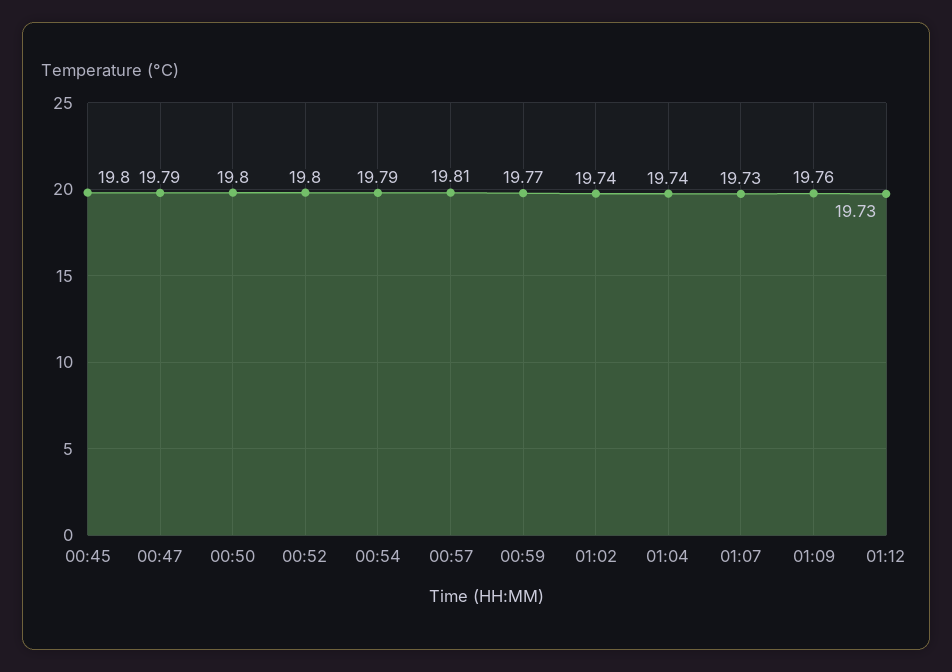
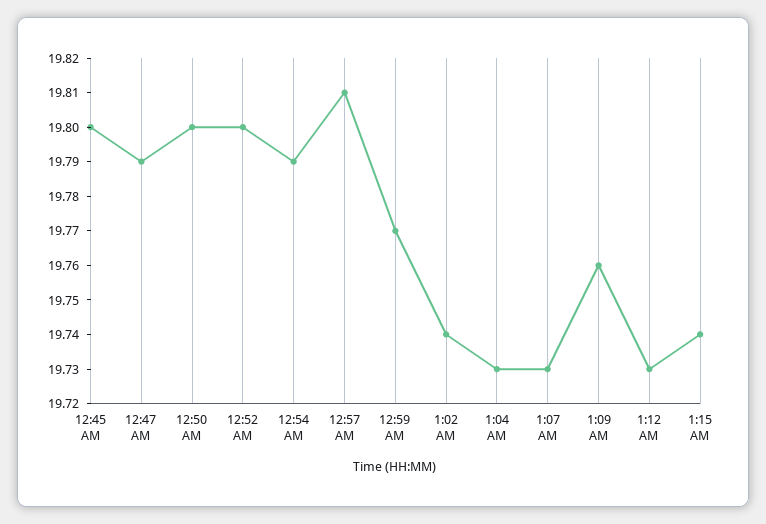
01:04: 19.74 -> 19.73
1:15 AM: none -> 19.74

